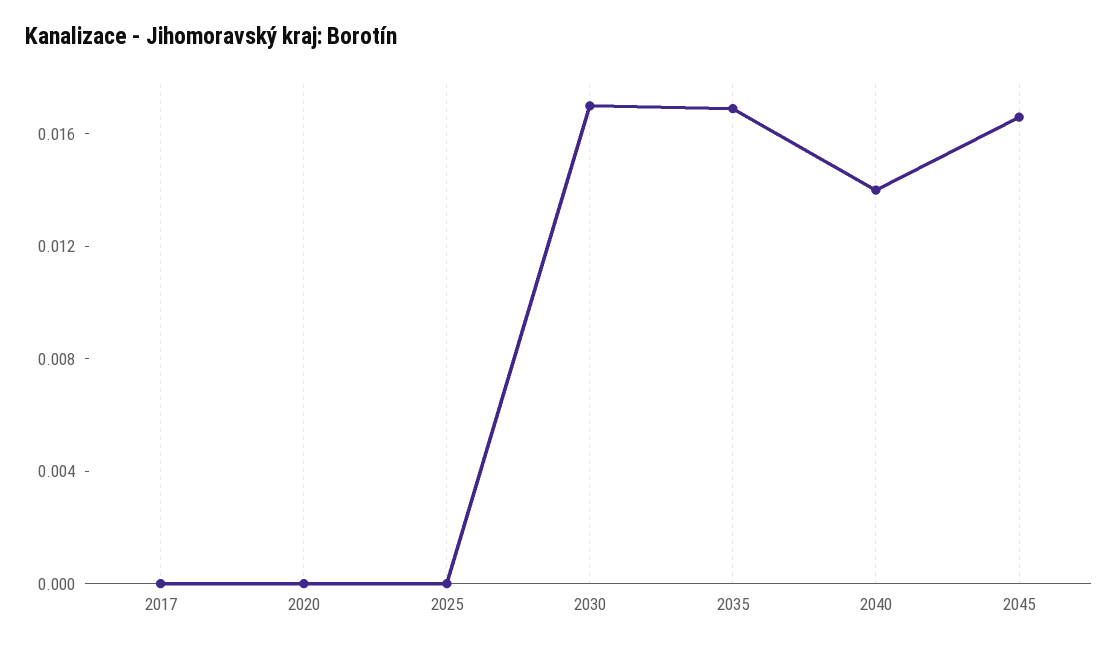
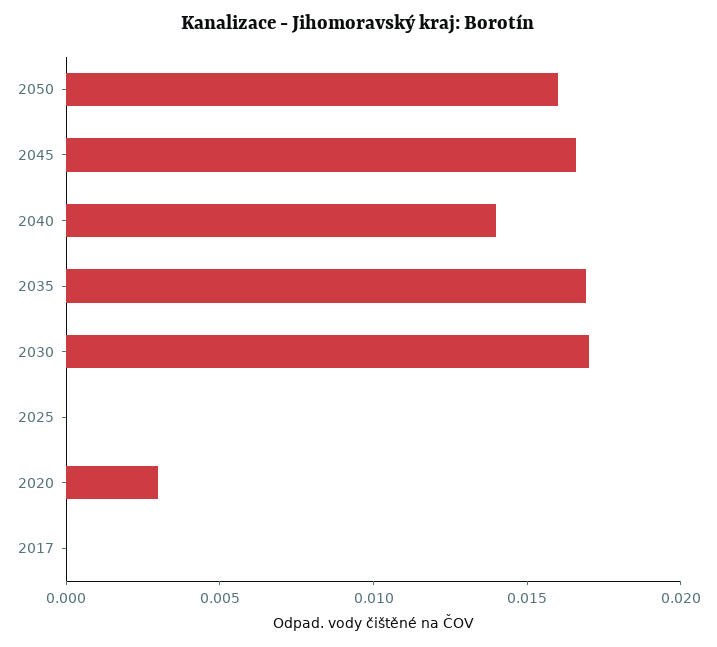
2020: 0 -> 0.003
2050: none -> 0.016

